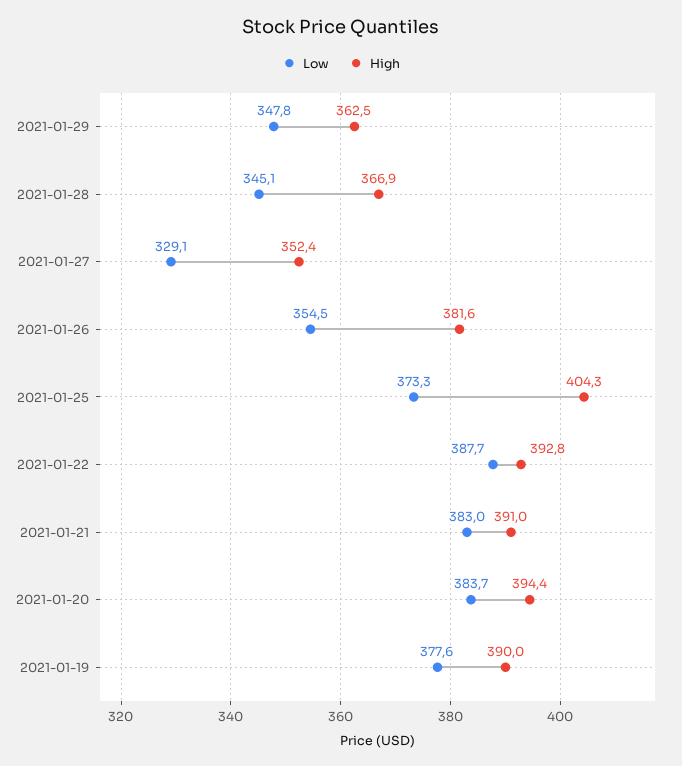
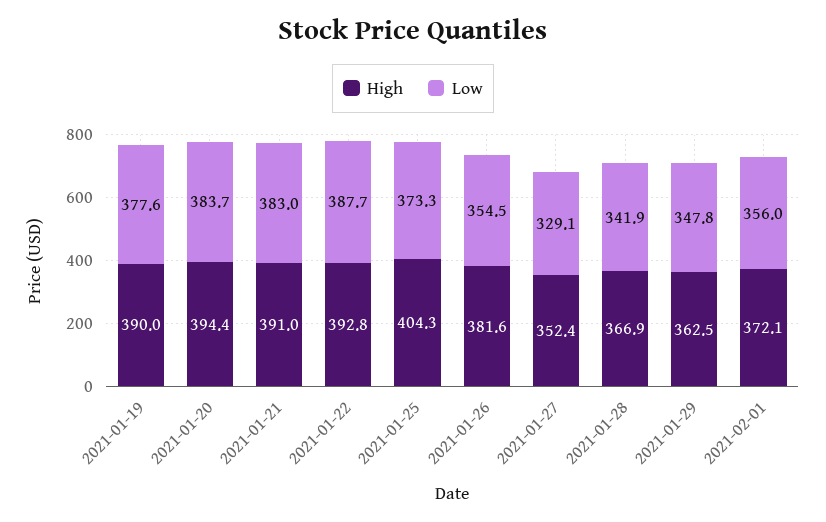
Low, 2021-01-28: 345.1 -> 341.9
High, 2021-02-01: none -> 372.1
Low, 2021-02-01: none -> 356

